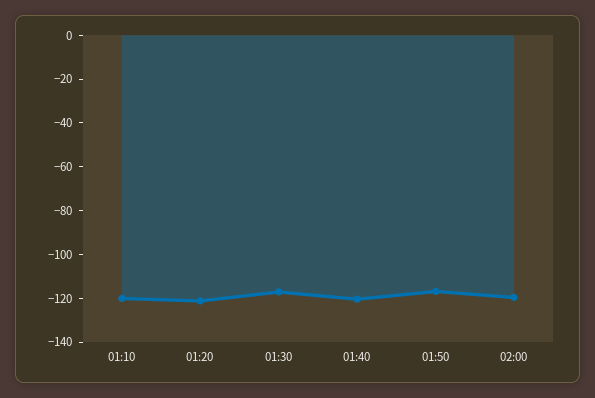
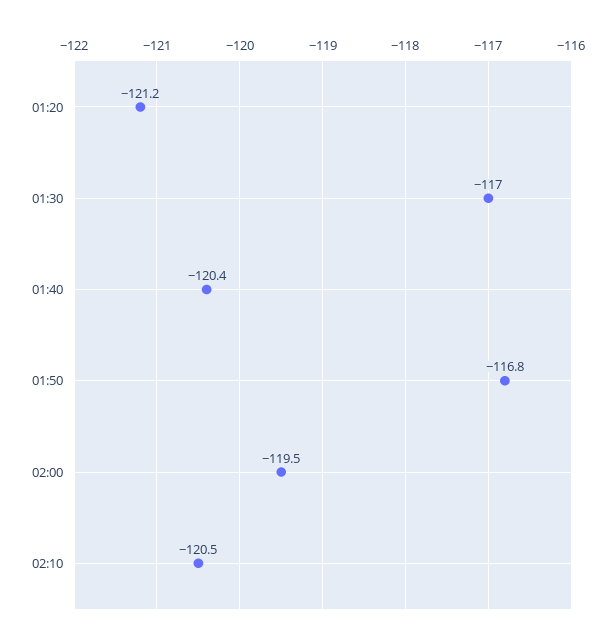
01:10: -120 -> none
02:10: none -> -120.5

